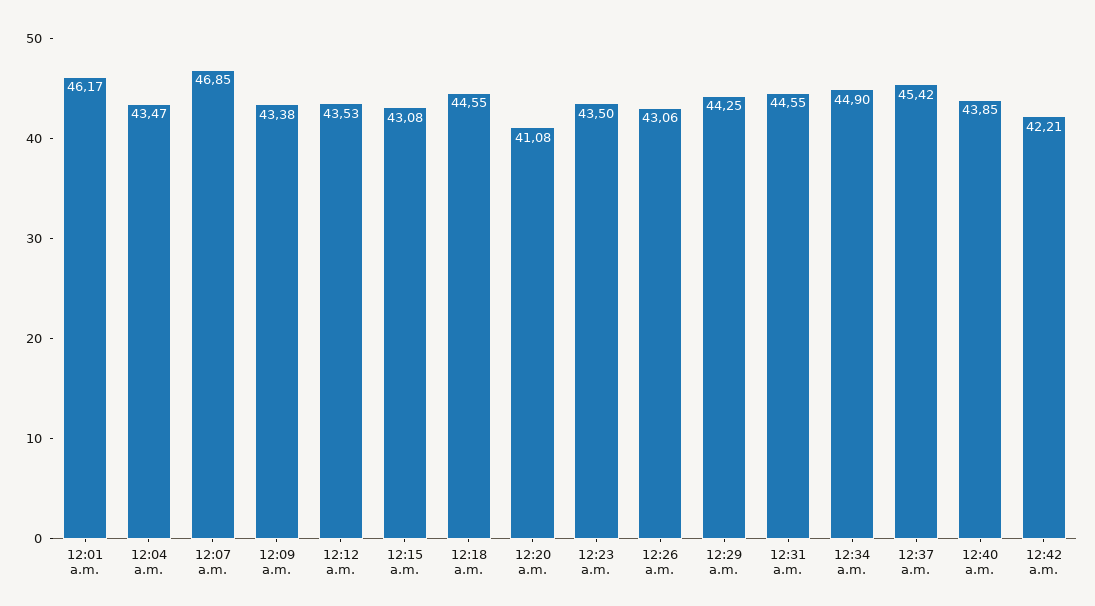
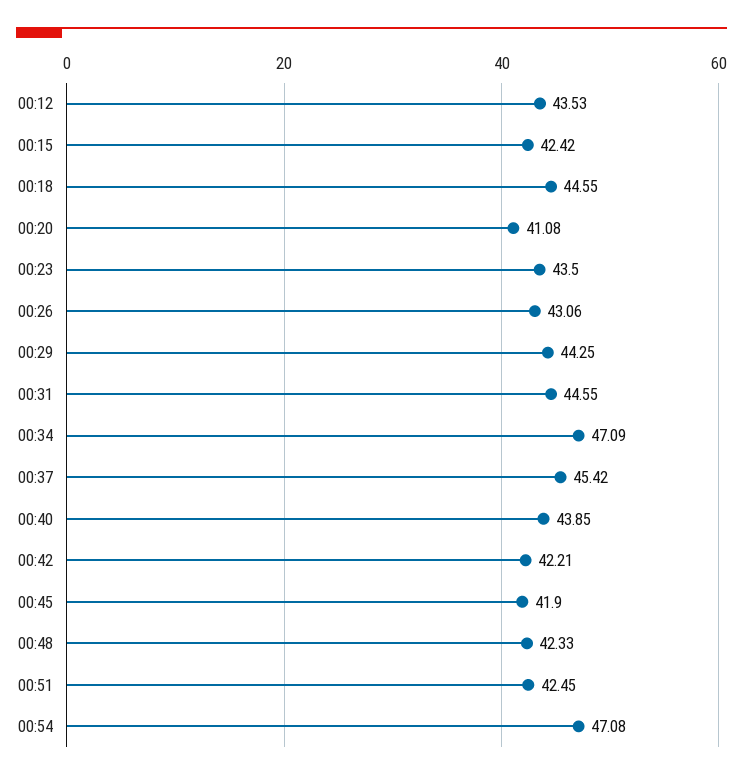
12:01 a.m.: 46.17 -> none
12:04 a.m.: 43.47 -> none
12:07 a.m.: 46.85 -> none
12:09 a.m.: 43.38 -> none
12:15 a.m.: 43.08 -> 42.42
12:34 a.m.: 44.9 -> 47.09
00:45: none -> 41.9
00:48: none -> 42.33
00:51: none -> 42.45
00:54: none -> 47.08

